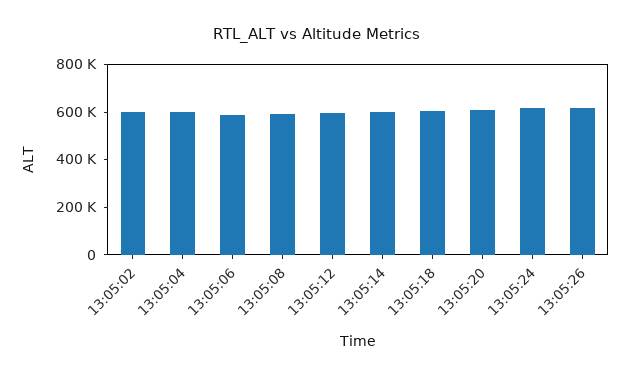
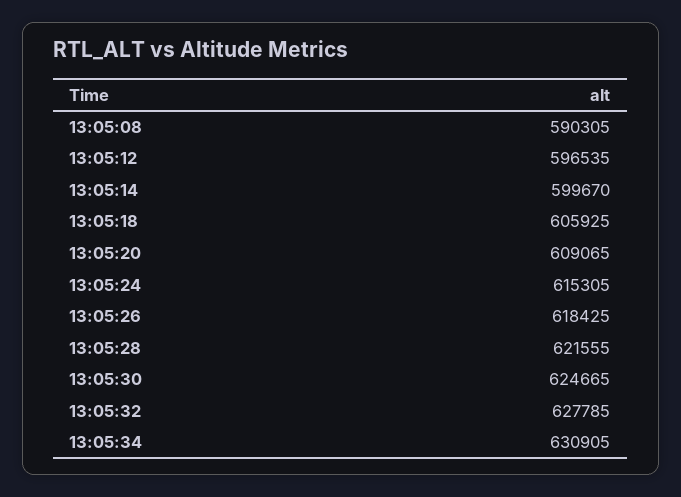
13:05:02: 600000 -> none
13:05:04: 600000 -> none
13:05:06: 600000 -> none
13:05:28: none -> 621555
13:05:30: none -> 624665
13:05:32: none -> 627785
13:05:34: none -> 630905

